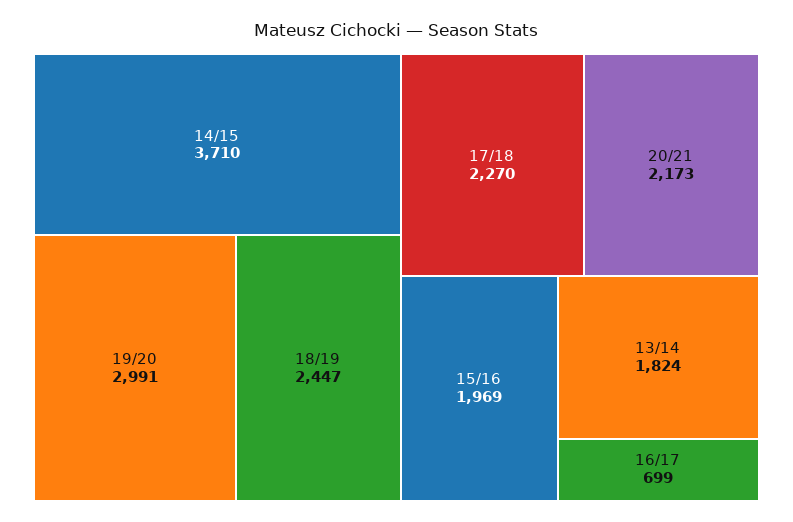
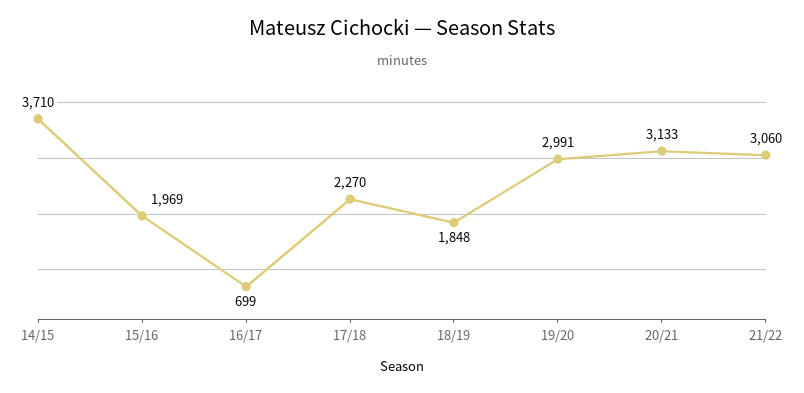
18/19: 2447 -> 1848
20/21: 2173 -> 3133
13/14: 1824 -> none
21/22: none -> 3060

